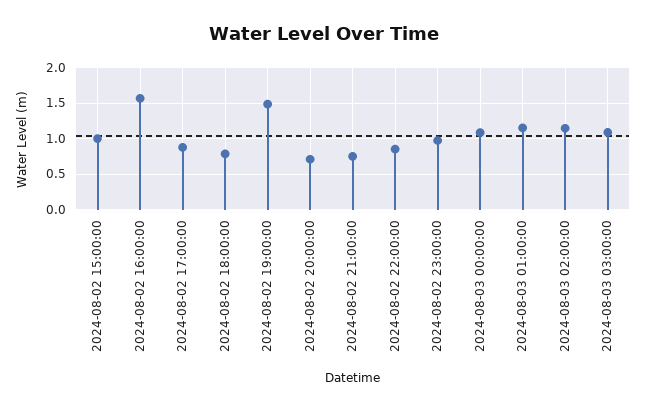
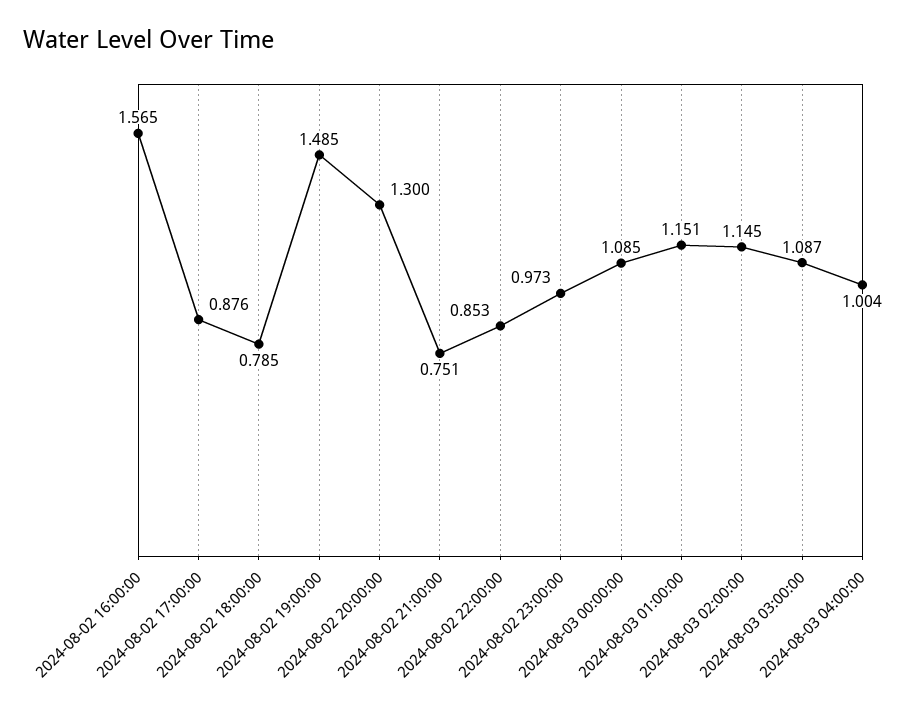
2024-08-02 15:00:00: 1 -> none
2024-08-02 20:00:00: 0.7 -> 1.3
2024-08-03 04:00:00: none -> 1.004

